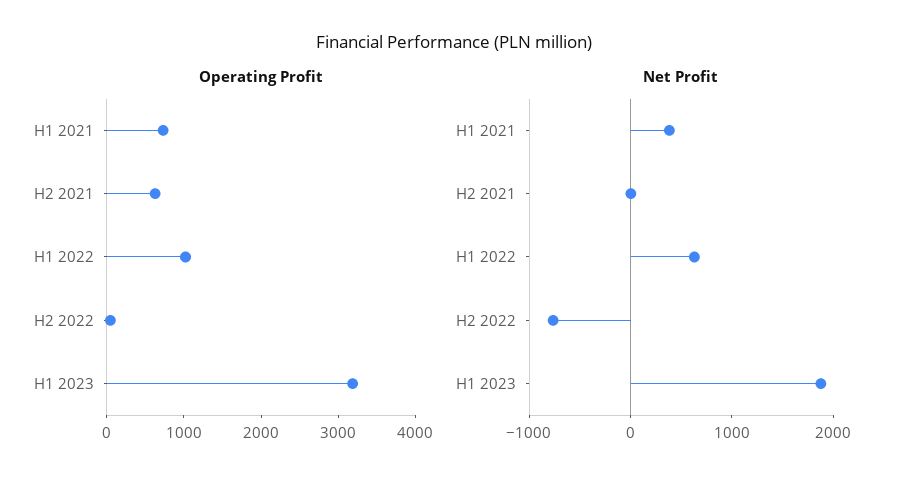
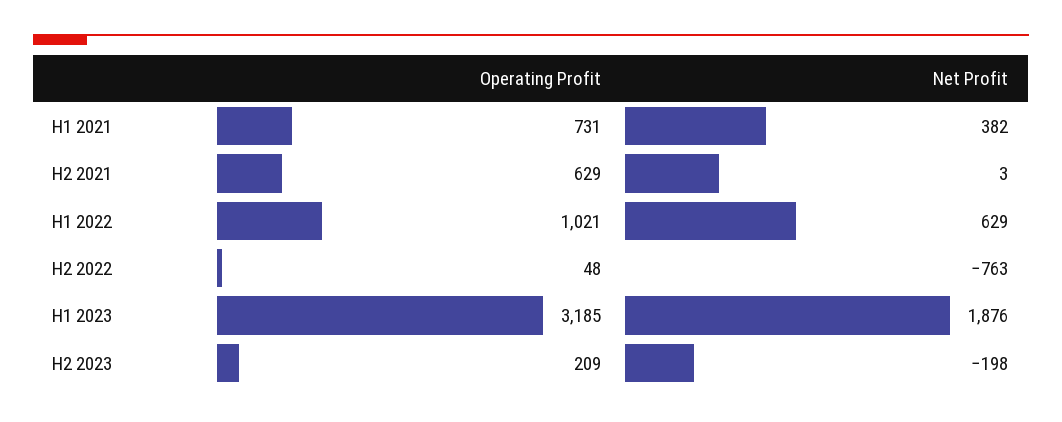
Operating Profit, H2 2023: none -> 209
Net Profit, H2 2023: none -> -198

